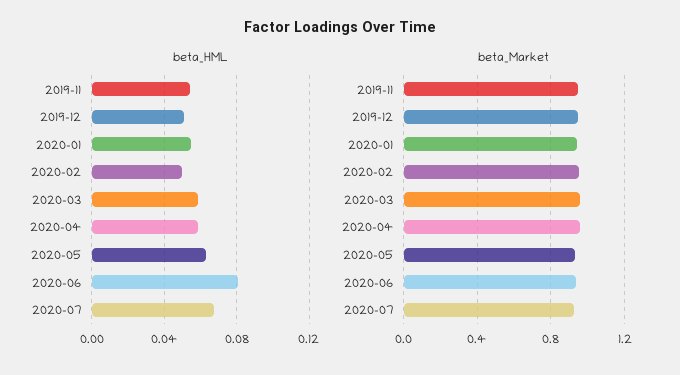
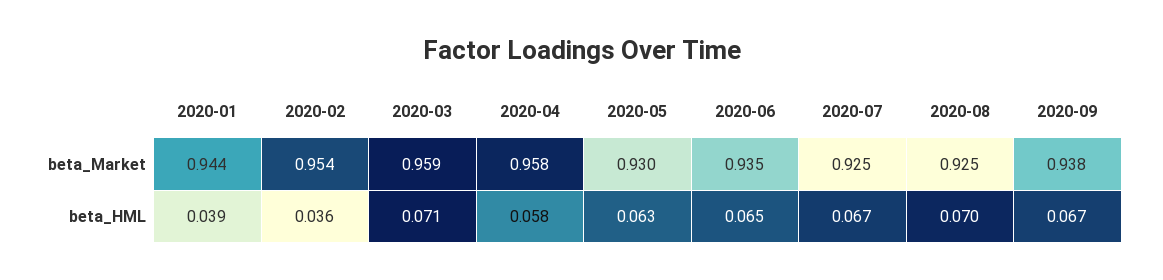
beta_HML, 2019-11: 0.055 -> none
beta_HML, 2019-12: 0.05 -> none
beta_HML, 2020-01: 0.055 -> 0.039
beta_HML, 2020-02: 0.05 -> 0.036
beta_HML, 2020-03: 0.06 -> 0.071
beta_HML, 2020-06: 0.08 -> 0.065
beta_Market, 2019-11: 0.95 -> none
beta_Market, 2019-12: 0.95 -> none
beta_Market, 2020-08: none -> 0.925
beta_Market, 2020-09: none -> 0.938
beta_HML, 2020-08: none -> 0.07
beta_HML, 2020-09: none -> 0.067

